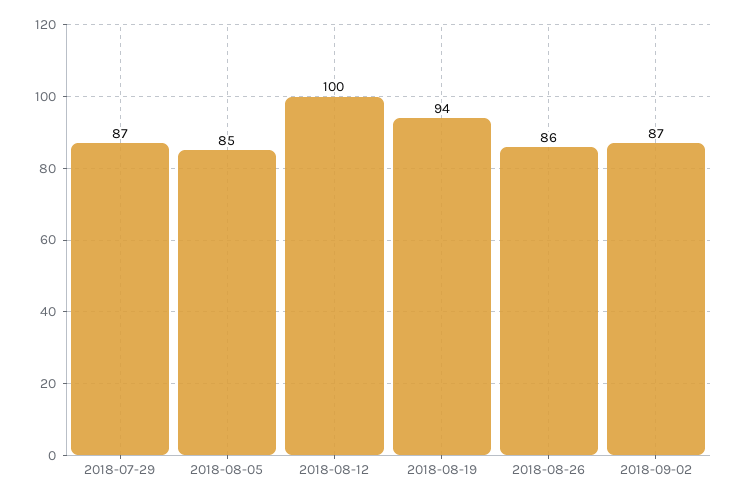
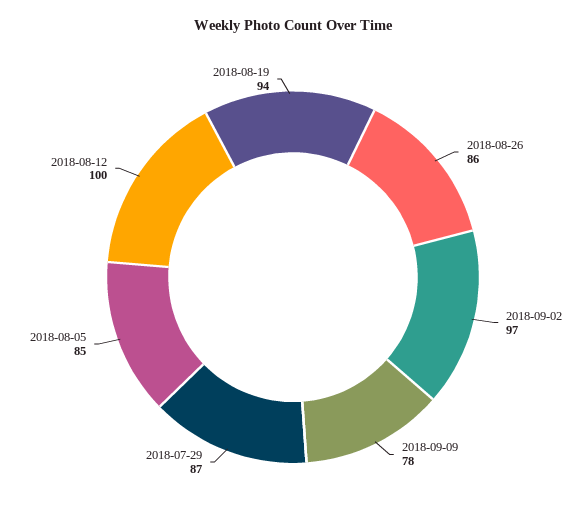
2018-09-02: 87 -> 97
2018-09-09: none -> 78

